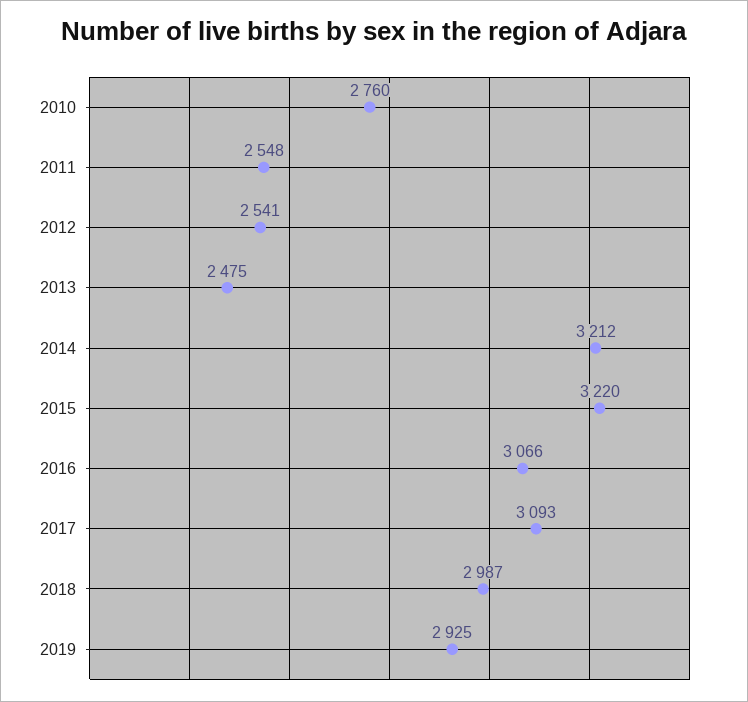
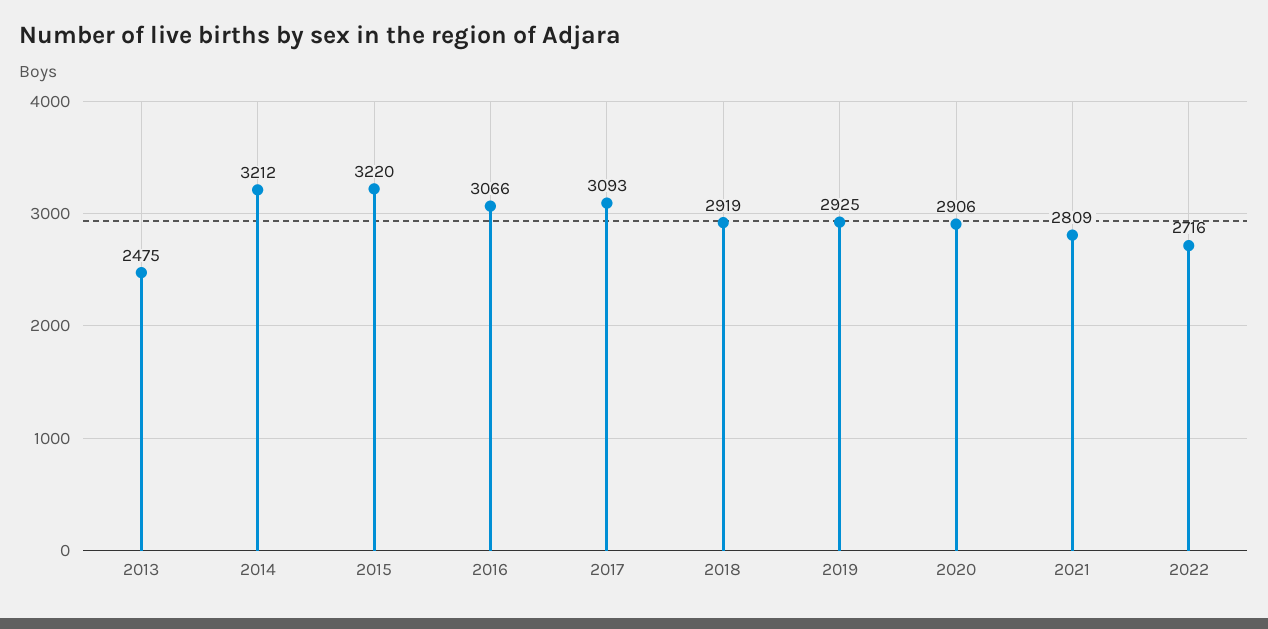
2010: 2760 -> none
2011: 2548 -> none
2012: 2541 -> none
2018: 2987 -> 2919
2020: none -> 2906
2021: none -> 2809
2022: none -> 2716

